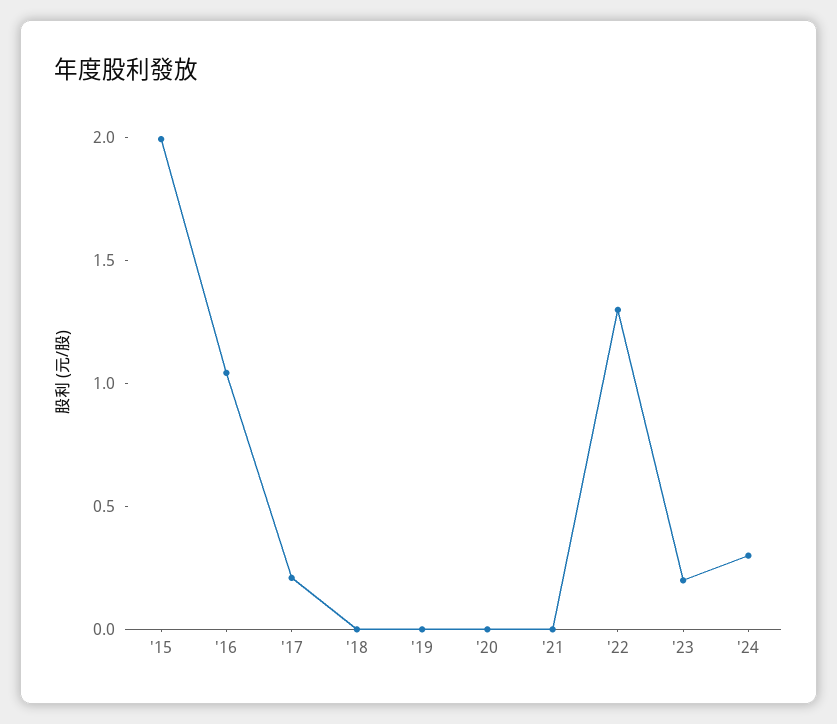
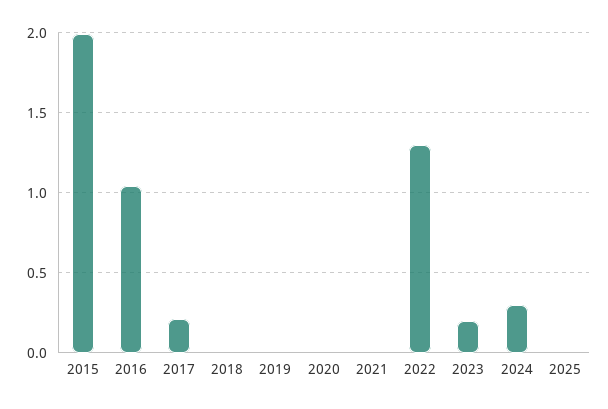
2025: none -> 0

